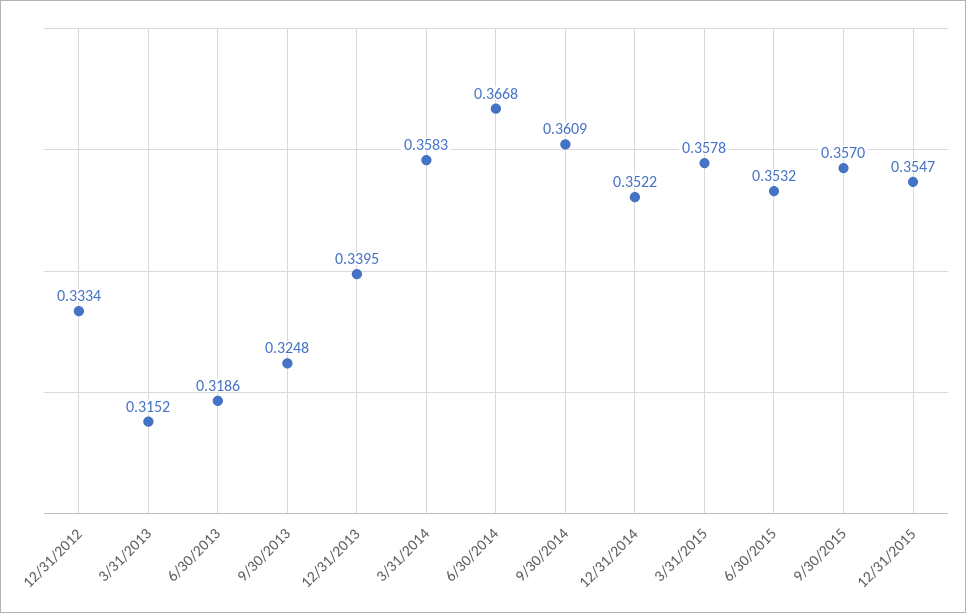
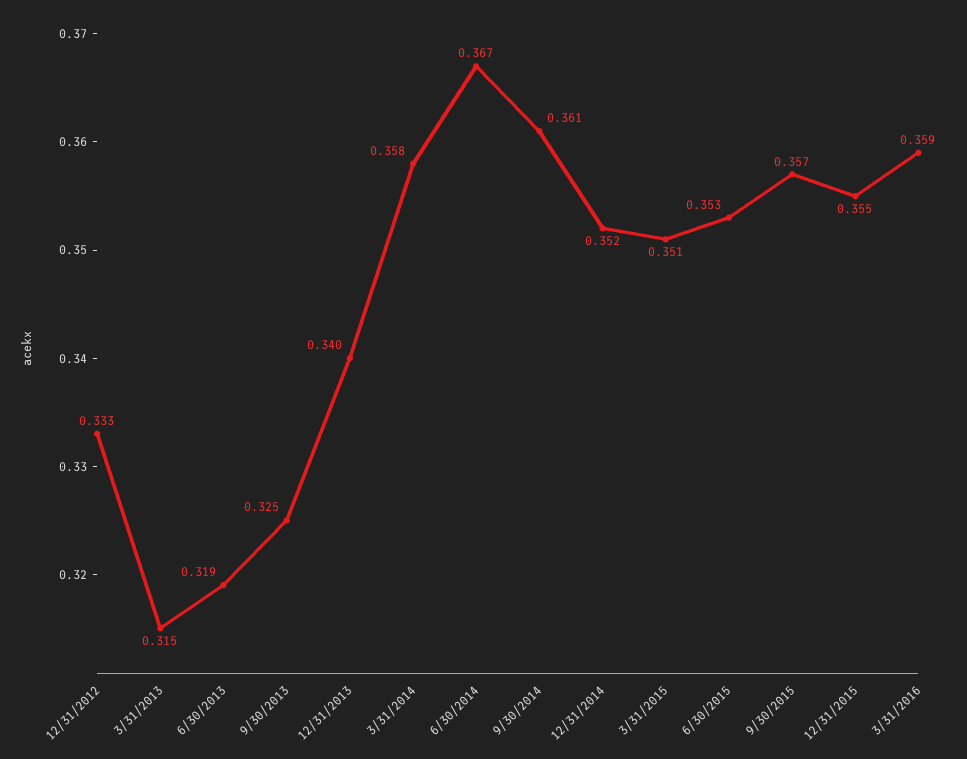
3/31/2015: 0.3578 -> 0.351
3/31/2016: none -> 0.359

